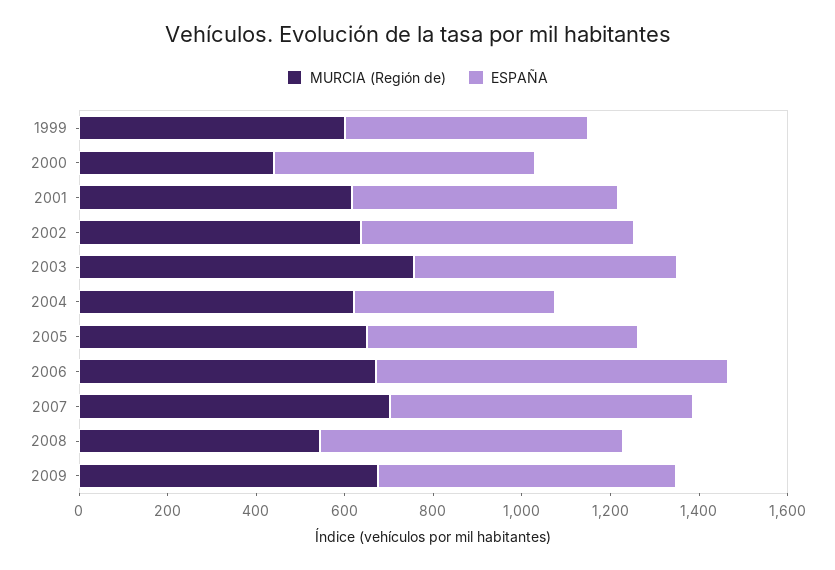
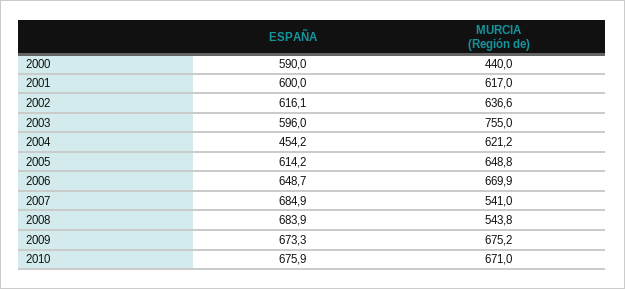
MURCIA (Región de), 1999: 600 -> none
ESPAÑA, 1999: 550 -> none
ESPAÑA, 2006: 800 -> 648.7
MURCIA (Región de), 2007: 700 -> 541
ESPAÑA, 2010: none -> 675.9
MURCIA (Región de), 2010: none -> 671

